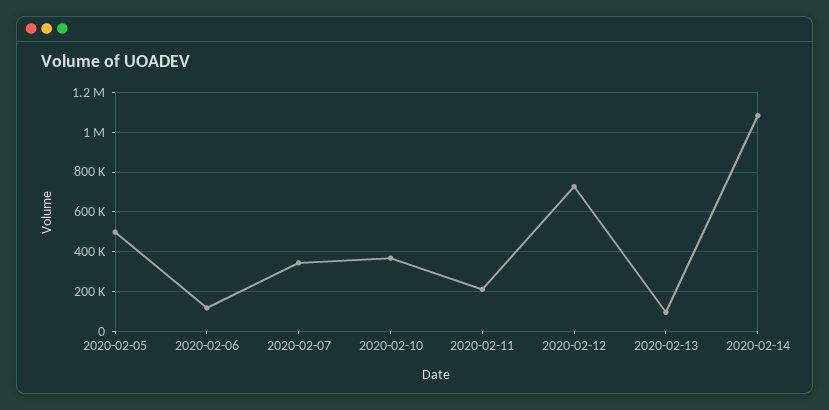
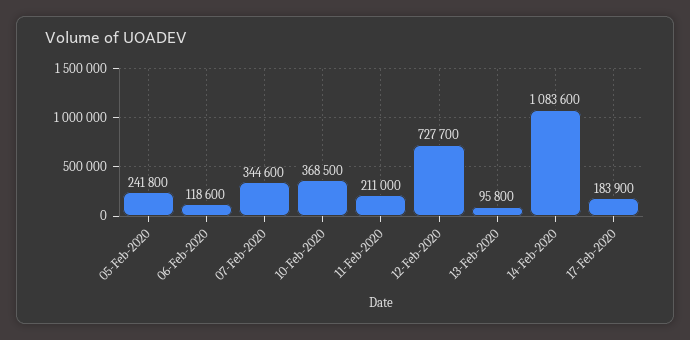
2020-02-05: 500000 -> 241800
17-Feb-2020: none -> 183900

